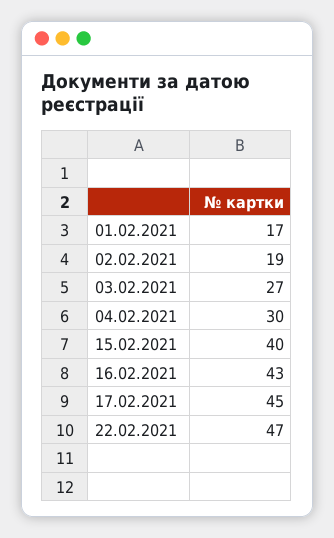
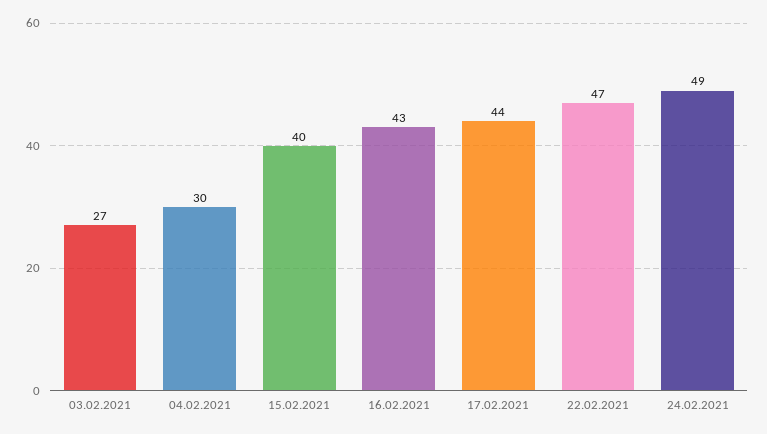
01.02.2021: 17 -> none
02.02.2021: 19 -> none
17.02.2021: 45 -> 44
24.02.2021: none -> 49

